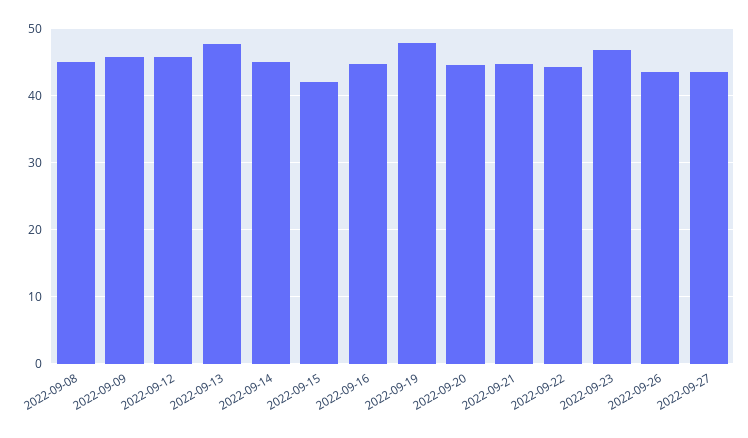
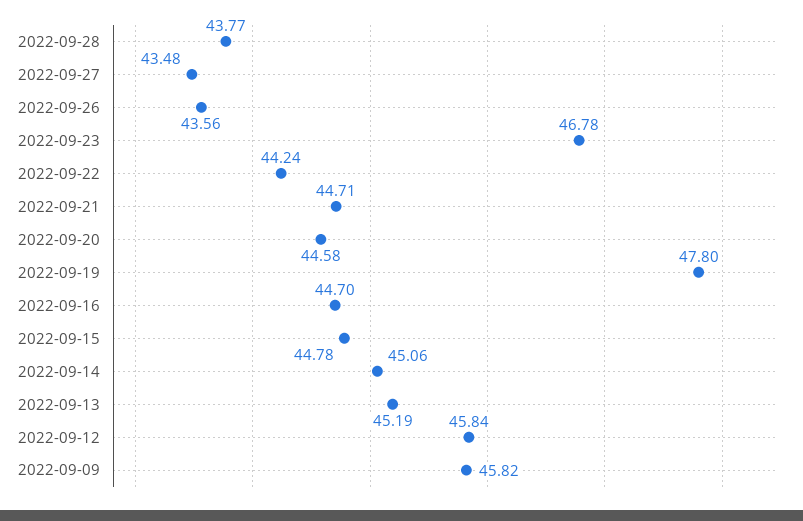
2022-09-08: 45 -> none
2022-09-13: 48 -> 45.19
2022-09-15: 42 -> 44.78
2022-09-28: none -> 43.77

